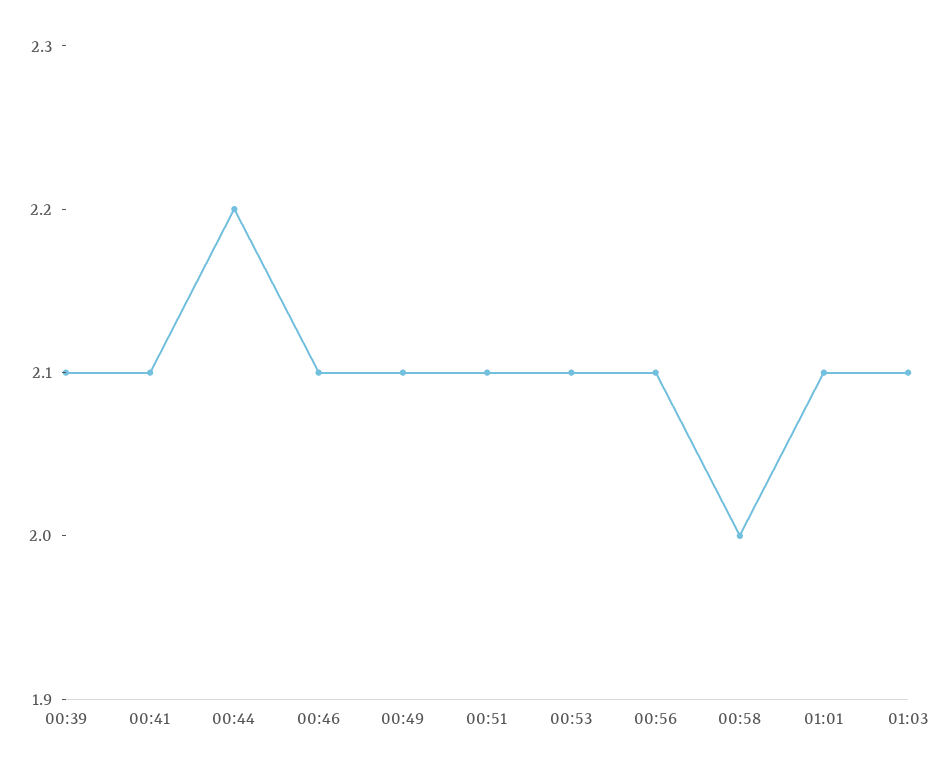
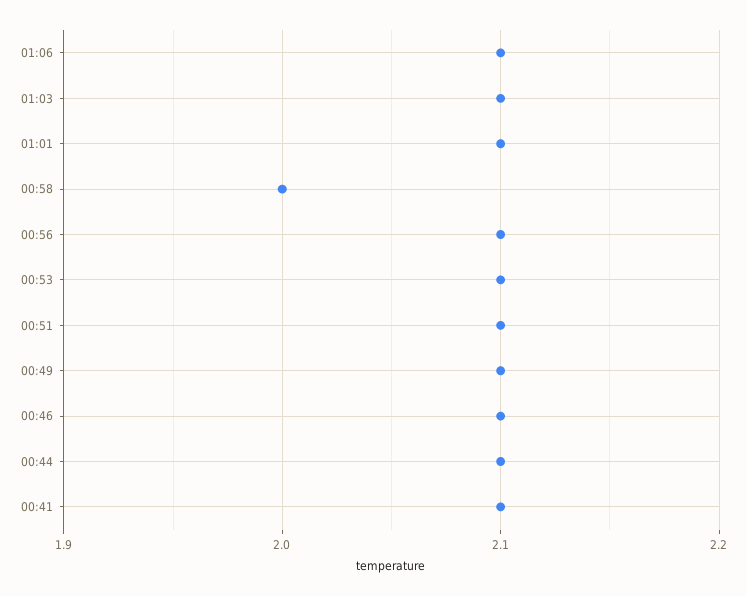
00:39: 2.1 -> none
00:44: 2.2 -> 2.1
01:06: none -> 2.1

